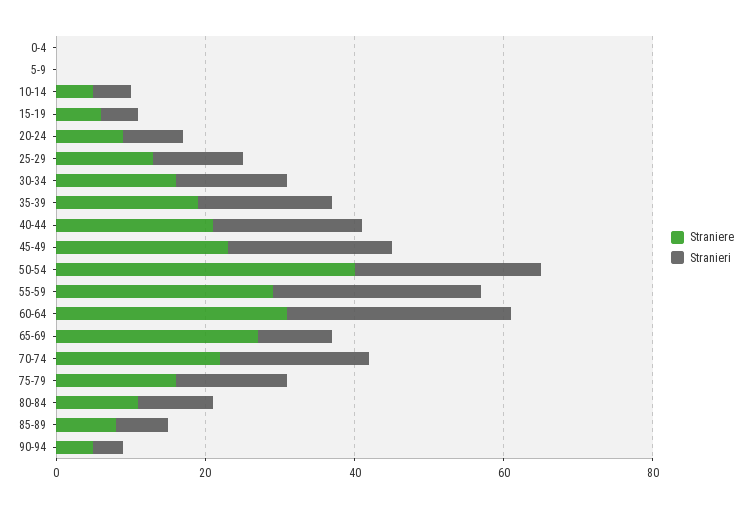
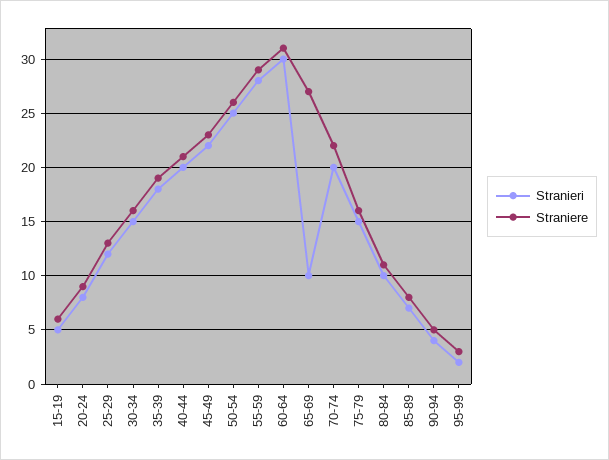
Straniere, 0-4: 0 -> none
Stranieri, 0-4: 0 -> none
Straniere, 5-9: 0 -> none
Stranieri, 5-9: 0 -> none
Straniere, 10-14: 5 -> none
Stranieri, 10-14: 5 -> none
Straniere, 50-54: 40 -> 26
Stranieri, 95-99: none -> 2
Straniere, 95-99: none -> 3

